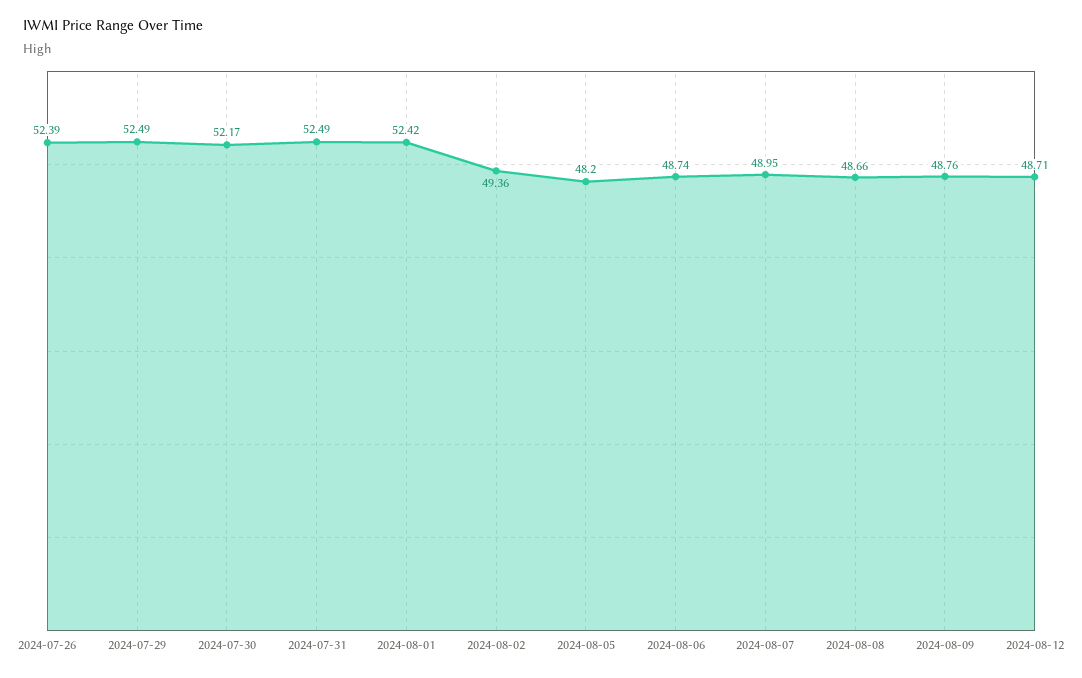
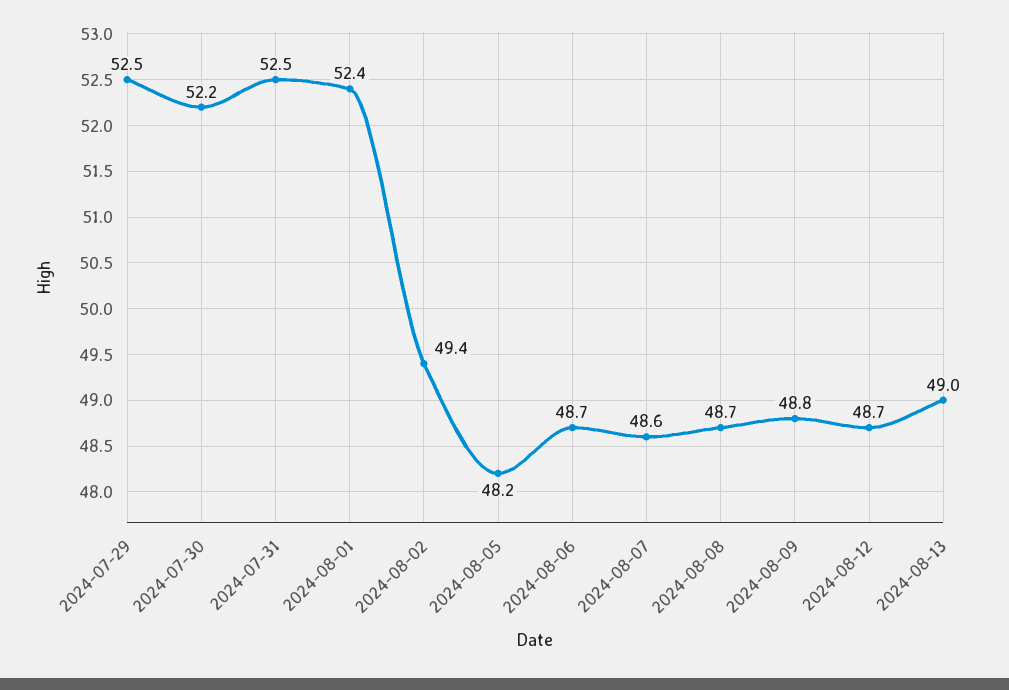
2024-07-26: 52.39 -> none
2024-08-07: 48.95 -> 48.6
2024-08-13: none -> 49

